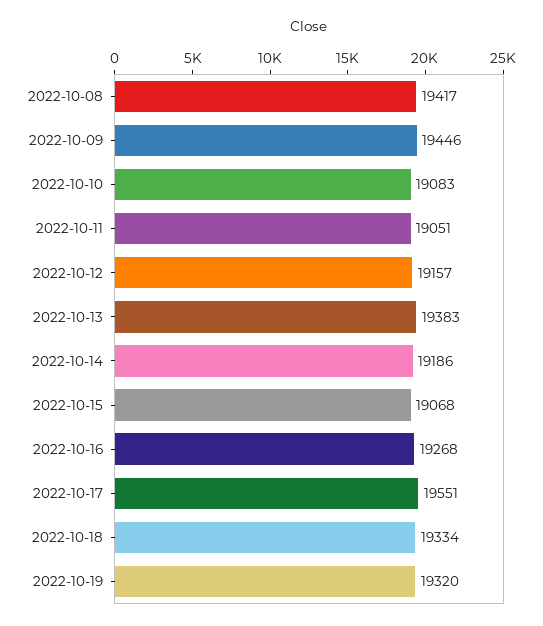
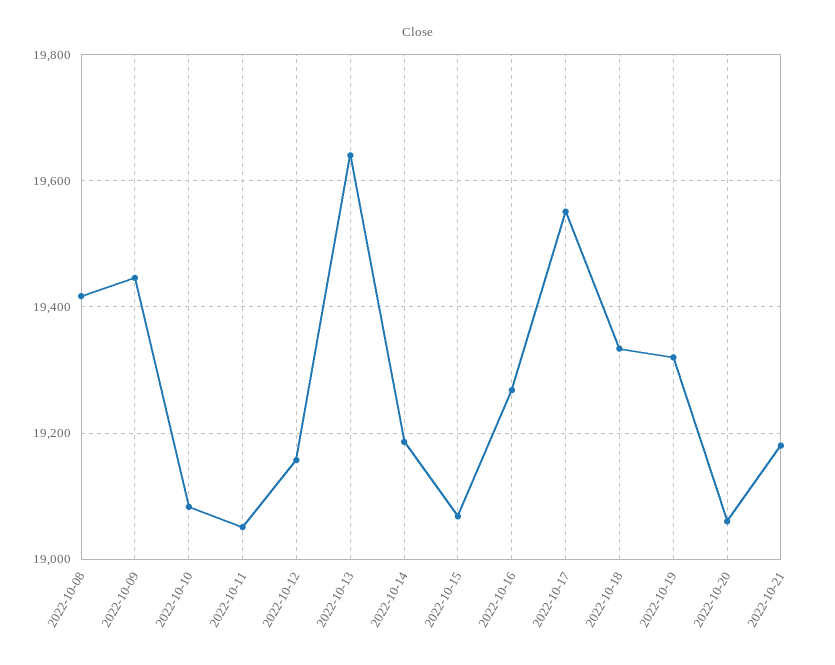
2022-10-13: 19383 -> 19640
2022-10-20: none -> 19060
2022-10-21: none -> 19180

